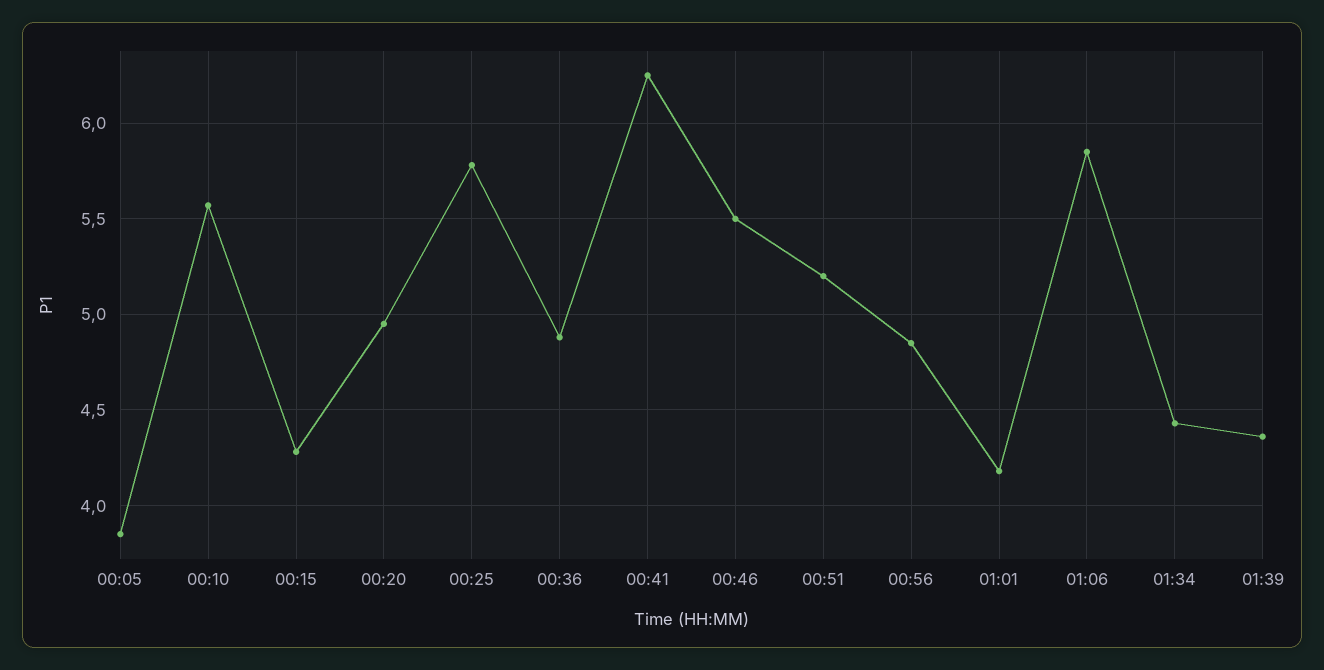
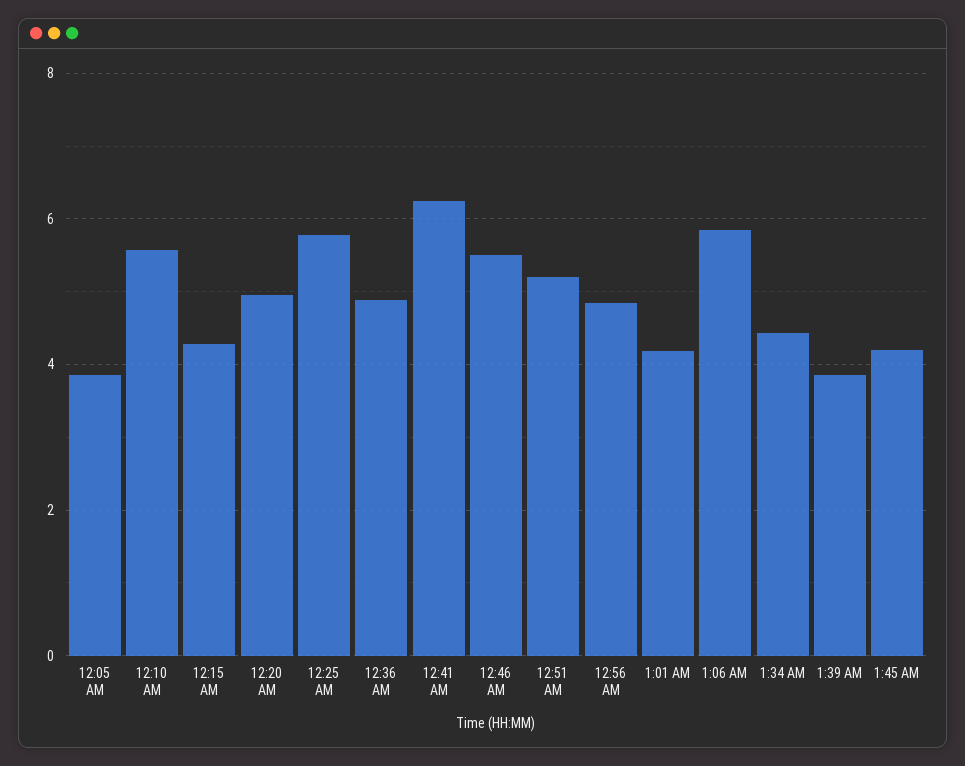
01:39: 4.35 -> 3.8
1:45 AM: none -> 4.2

